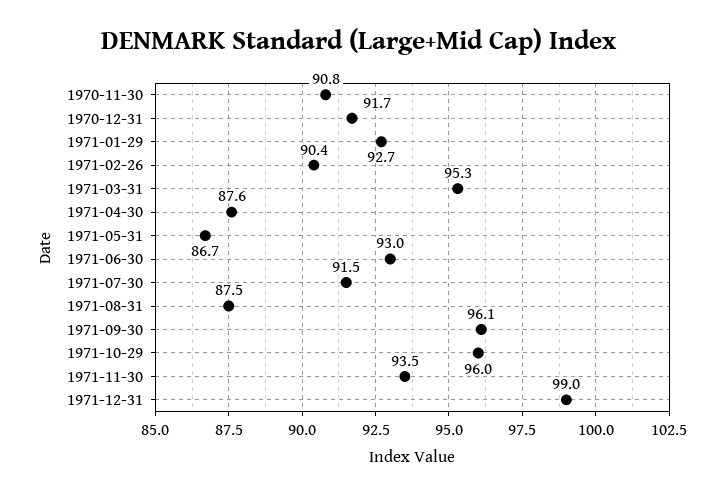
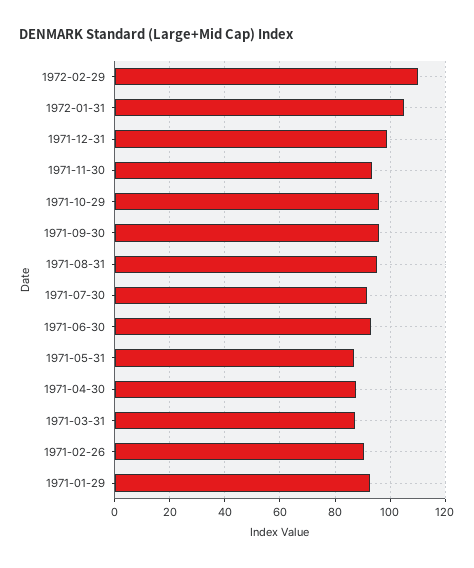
1970-11-30: 90.8 -> none
1970-12-31: 91.7 -> none
1971-03-31: 95.3 -> 87.5
1971-08-31: 87.5 -> 95
1972-02-29: none -> 110
1972-01-31: none -> 105

